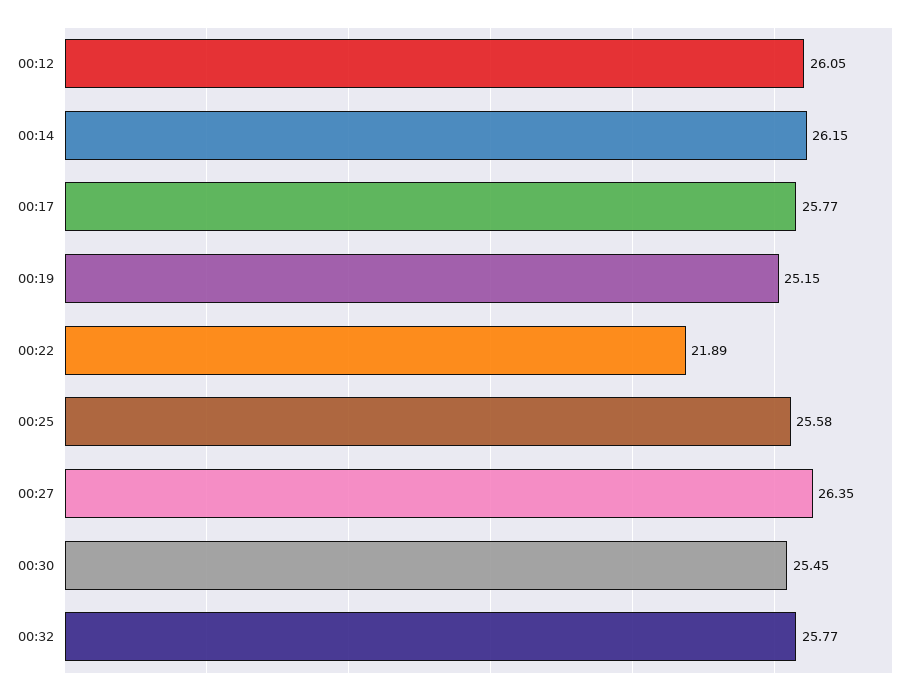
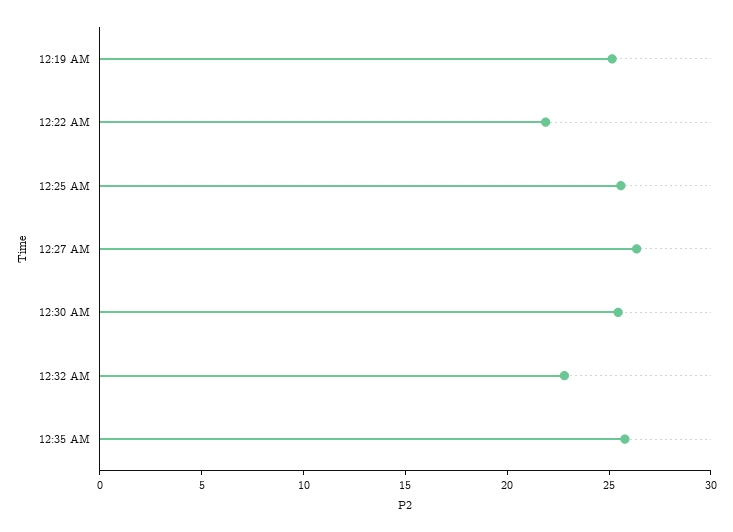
00:12: 26.05 -> none
00:14: 26.15 -> none
00:17: 25.77 -> none
00:32: 25.77 -> 23
12:35 AM: none -> 26

